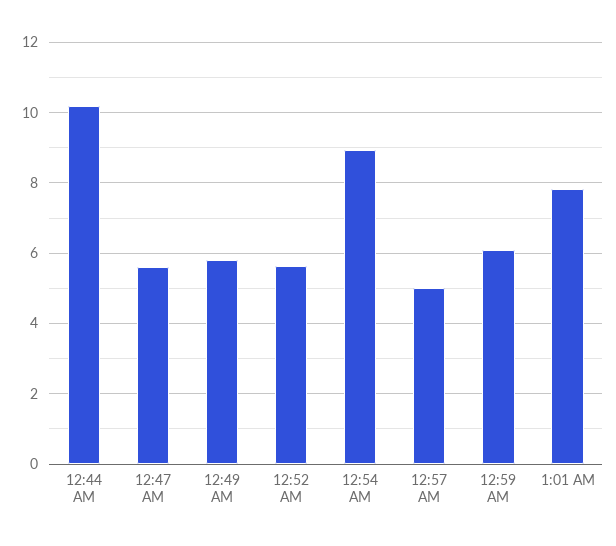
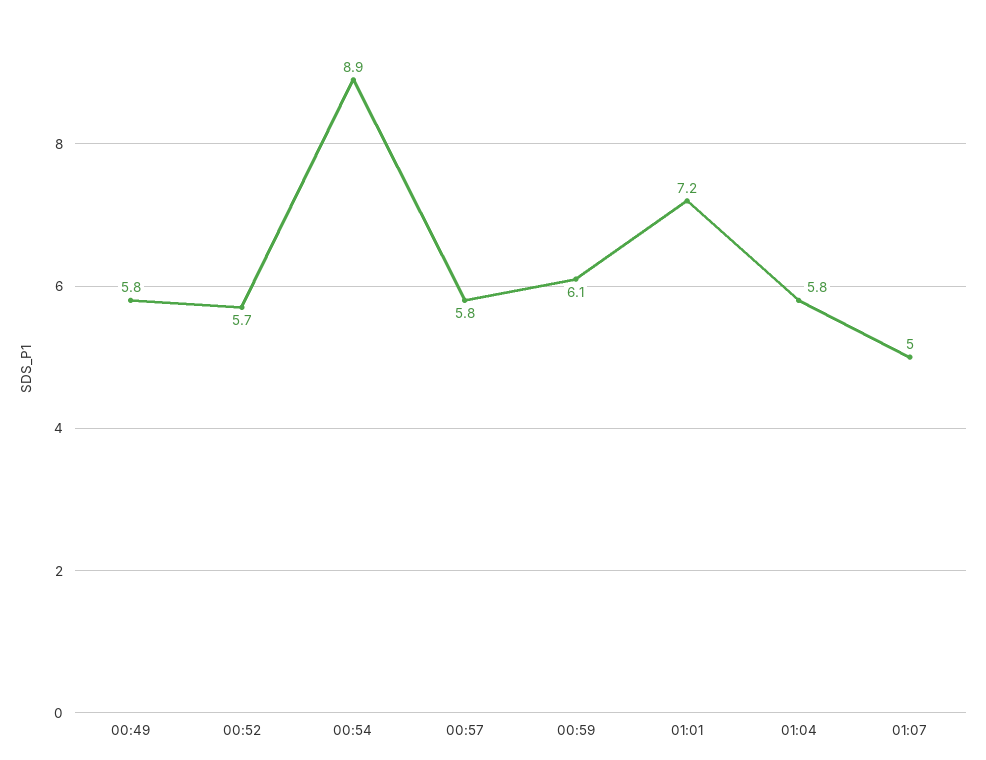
12:44 AM: 10.2 -> none
12:47 AM: 5.6 -> none
12:57 AM: 5 -> 5.8
1:01 AM: 7.8 -> 7.2
01:04: none -> 5.8
01:07: none -> 5

